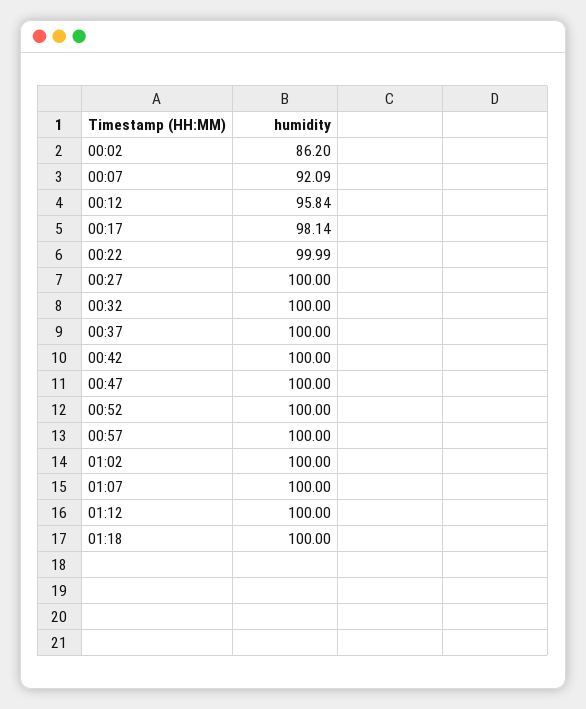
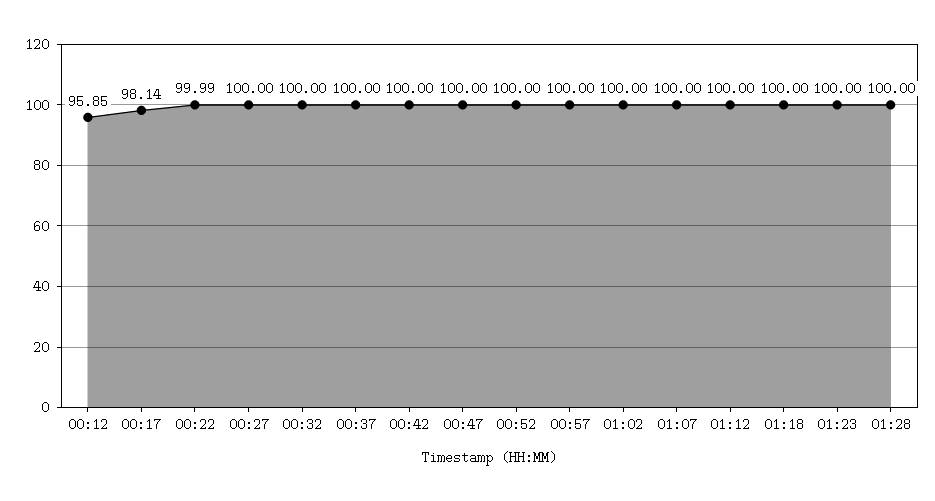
00:02: 86.2 -> none
00:07: 92.09 -> none
00:12: 95.84 -> 95.85
01:23: none -> 100
01:28: none -> 100

